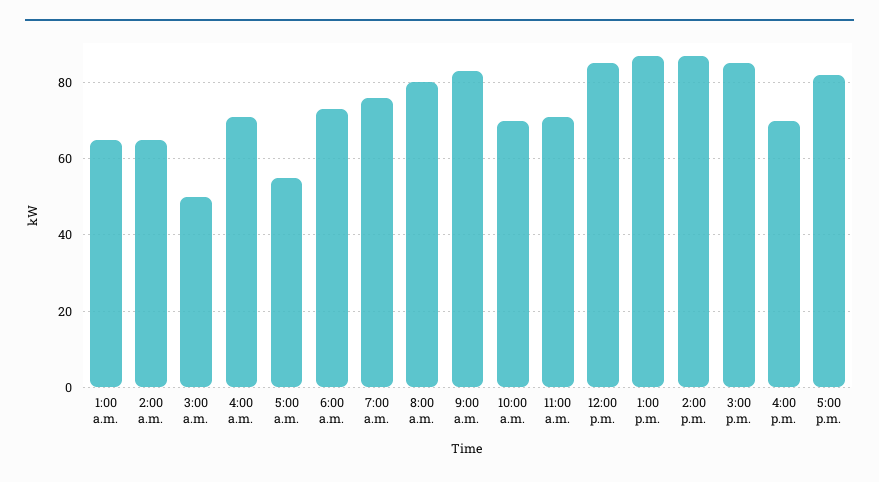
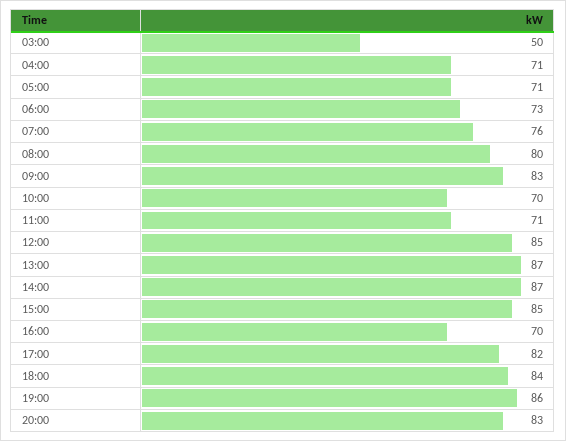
1:00 a.m.: 65 -> none
2:00 a.m.: 65 -> none
5:00 a.m.: 55 -> 71
18:00: none -> 84
19:00: none -> 86
20:00: none -> 83

